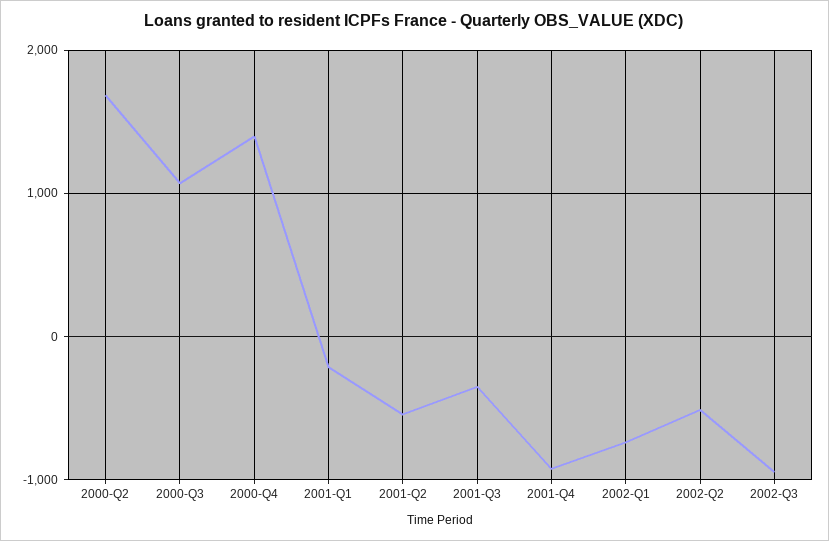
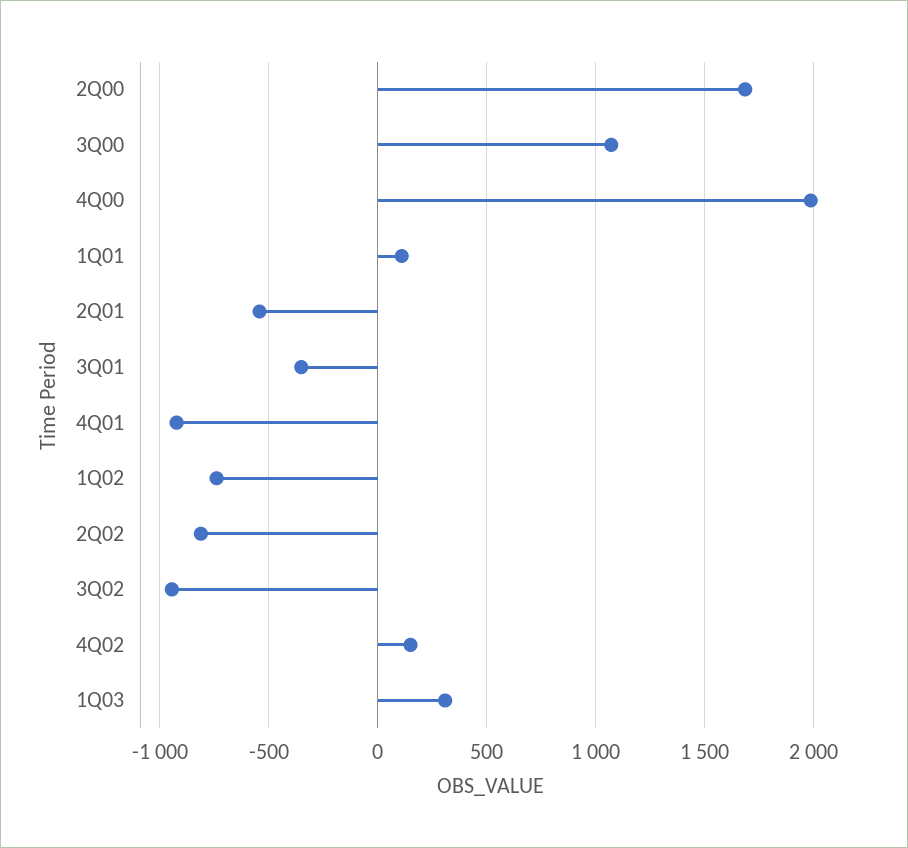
2000-Q4: 1400 -> 2000
2001-Q1: -200 -> 100
2002-Q2: -500 -> -800
4Q02: none -> 150
1Q03: none -> 300

